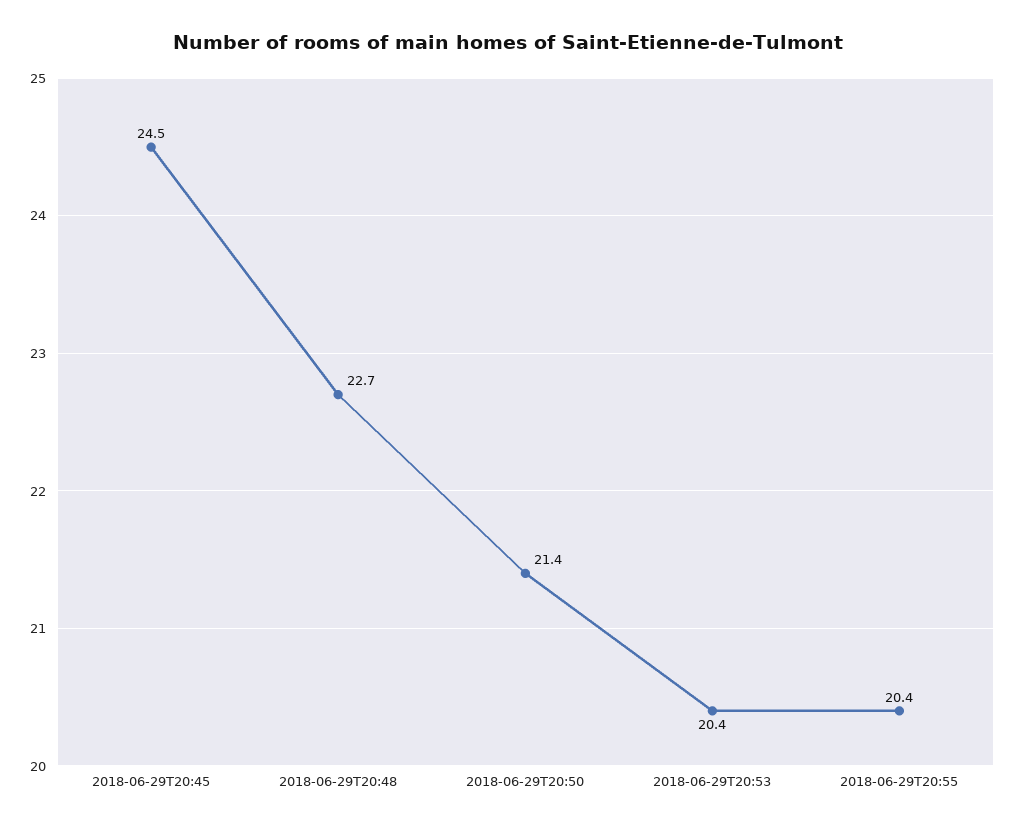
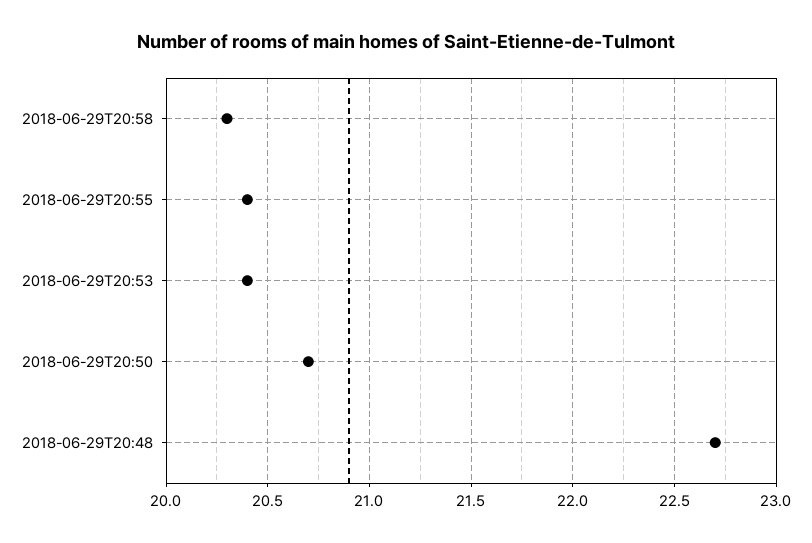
2018-06-29T20:45: 24.5 -> none
2018-06-29T20:50: 21.4 -> 20.7
2018-06-29T20:58: none -> 20.3

